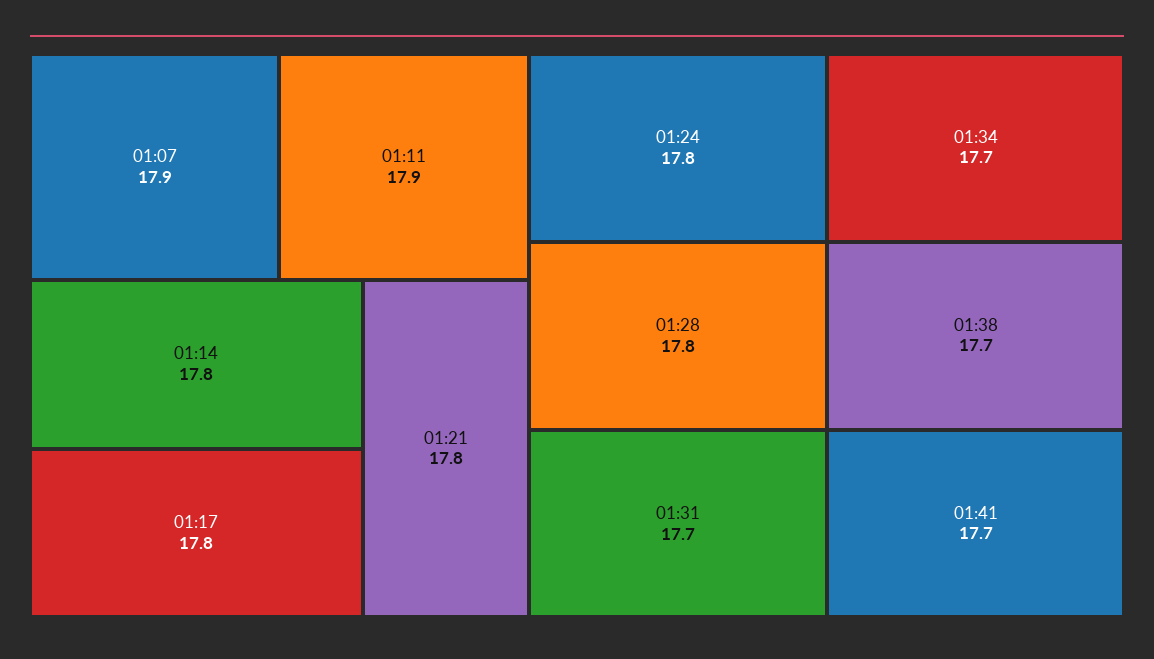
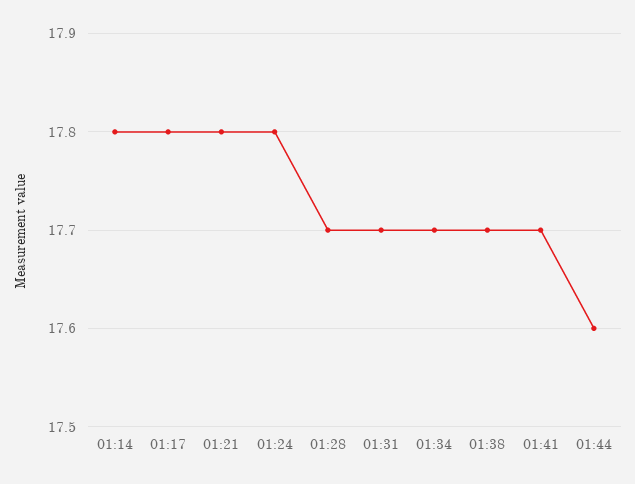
01:07: 17.9 -> none
01:11: 17.9 -> none
01:28: 17.8 -> 17.7
01:44: none -> 17.6

